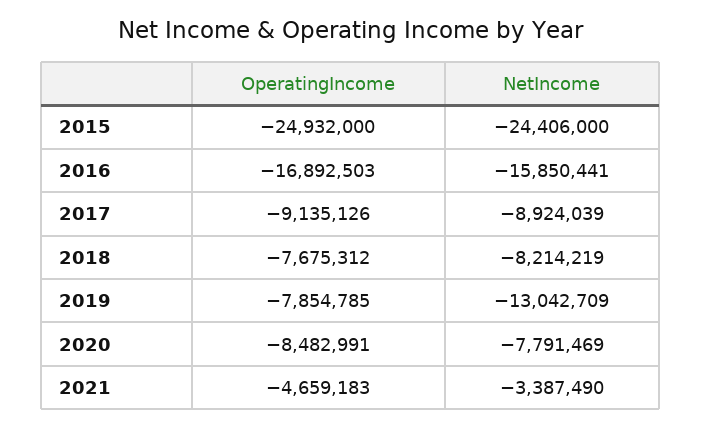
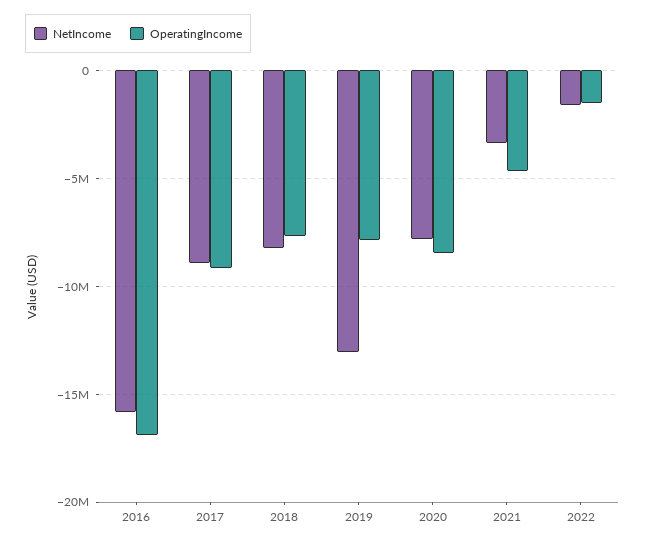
OperatingIncome, 2015: -24932000 -> none
NetIncome, 2015: -24406000 -> none
NetIncome, 2022: none -> -1500000
OperatingIncome, 2022: none -> -1500000

